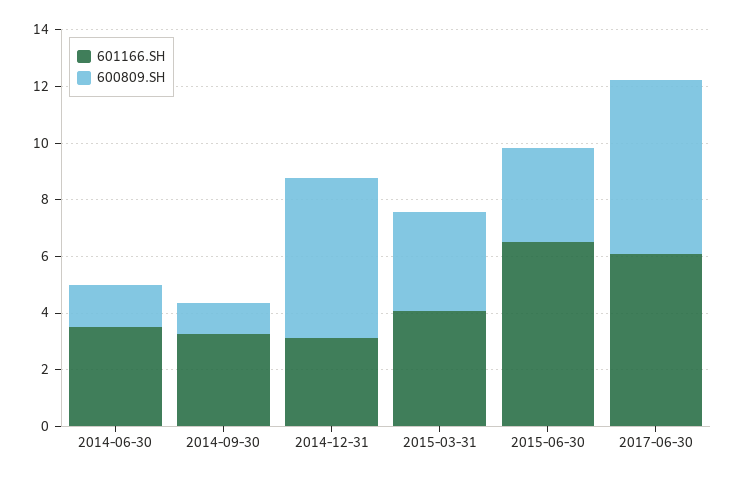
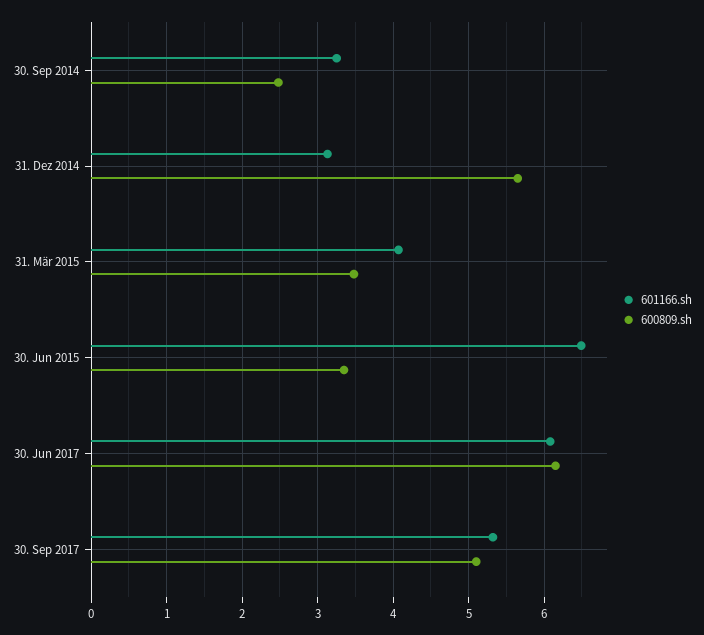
601166.SH, 2014-06-30: 3.5 -> none
600809.SH, 2014-06-30: 1.5 -> none
600809.SH, 2014-09-30: 1 -> 2.5
601166.SH, 30. Sep 2017: none -> 5.3
600809.SH, 30. Sep 2017: none -> 5.1

